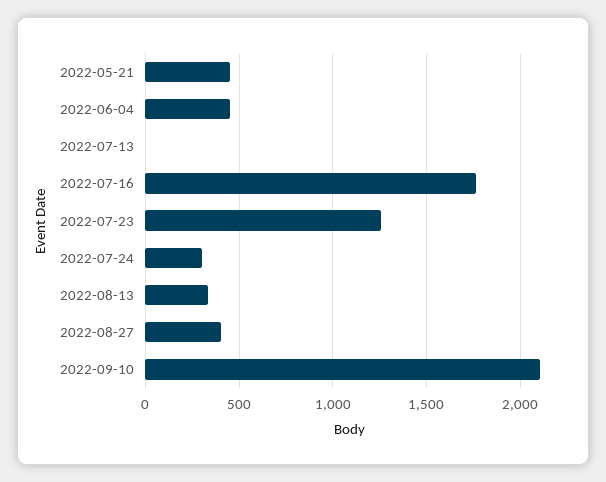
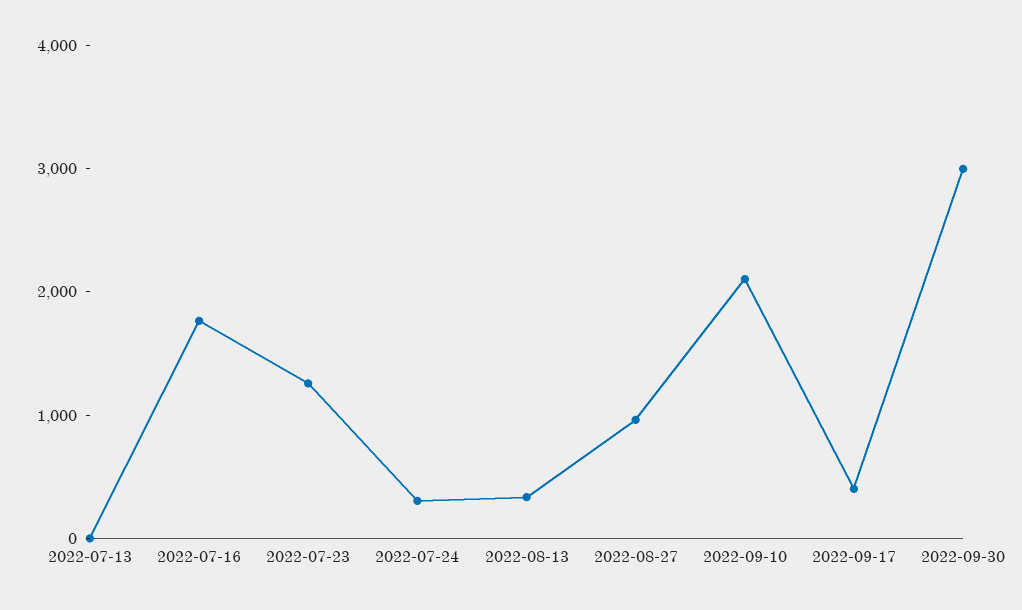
2022-05-21: 450 -> none
2022-06-04: 450 -> none
2022-08-27: 400 -> 1000
2022-09-17: none -> 400
2022-09-30: none -> 3000

